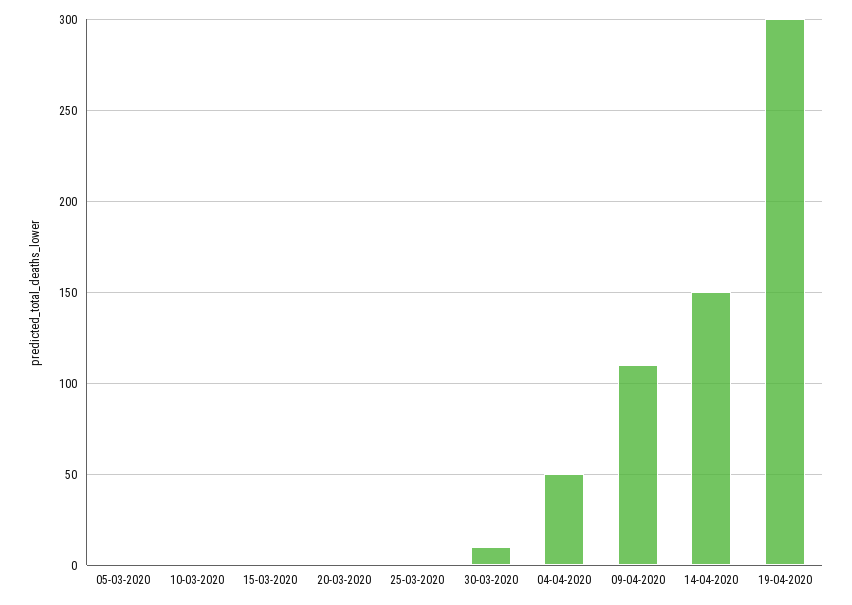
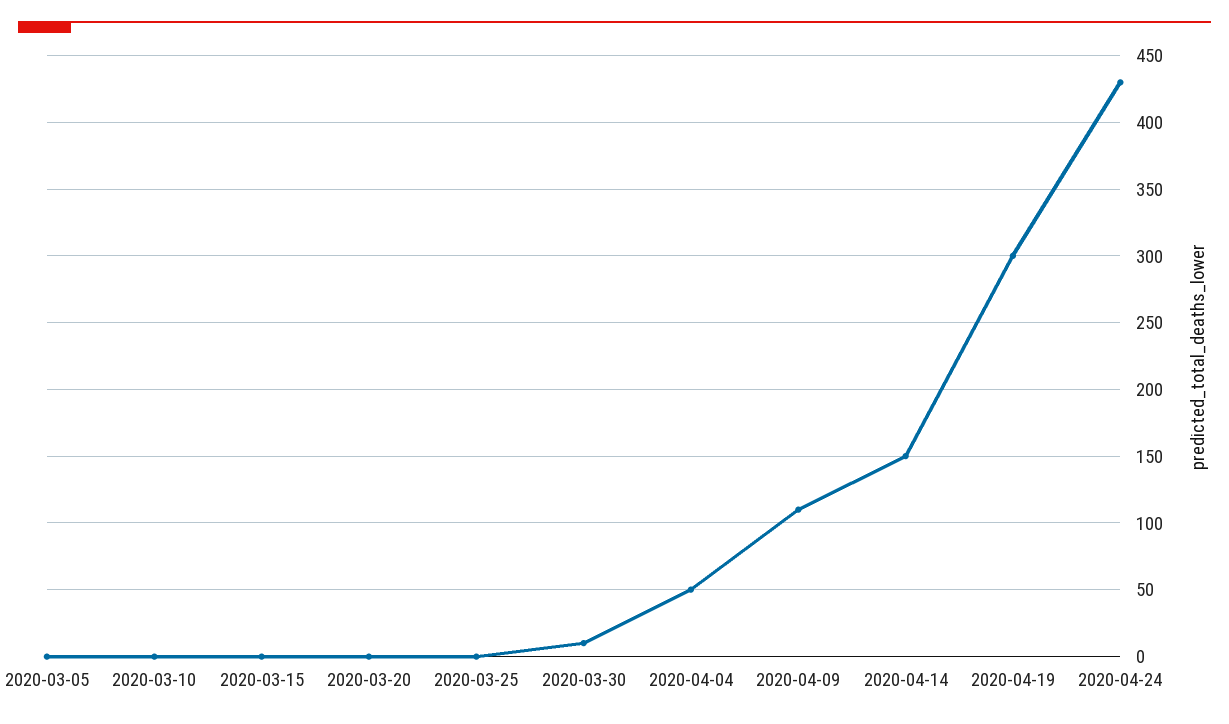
2020-04-24: none -> 430

